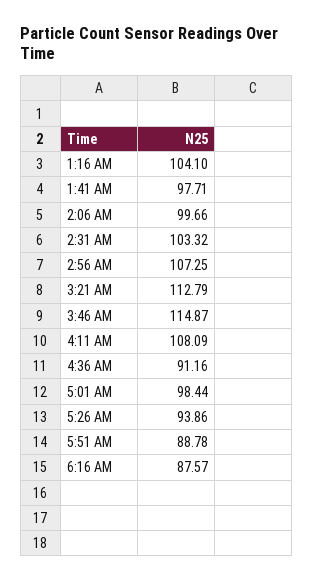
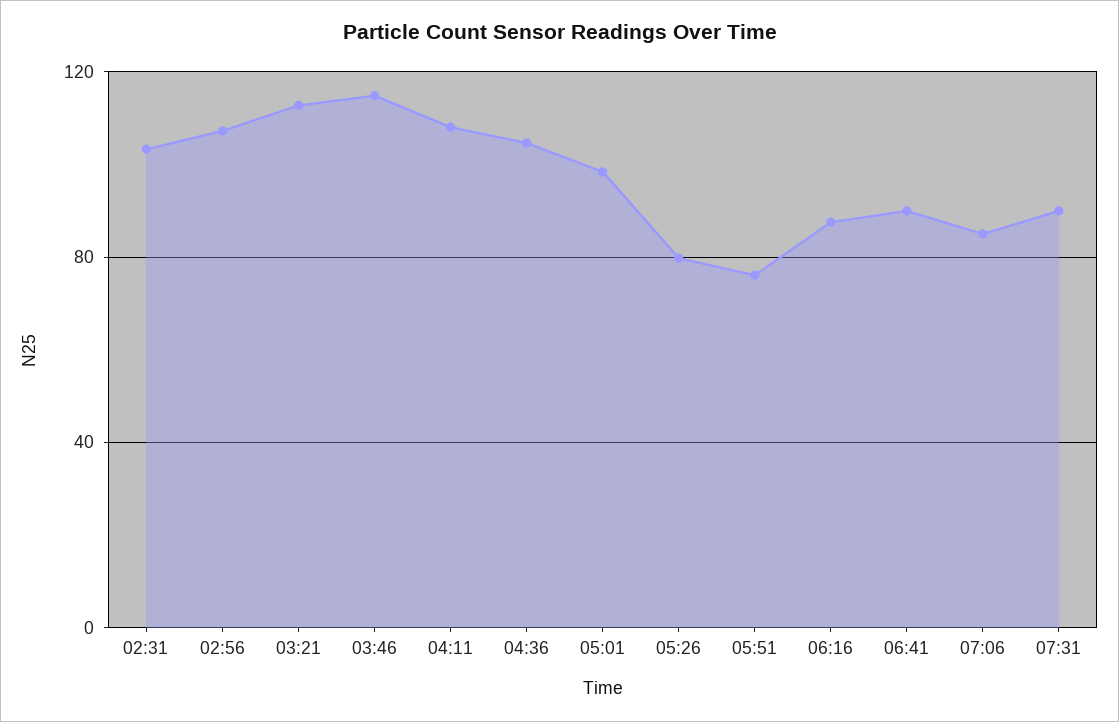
1:16 AM: 104.1 -> none
1:41 AM: 97.71 -> none
2:06 AM: 99.66 -> none
4:36 AM: 91.16 -> 105
5:26 AM: 93.86 -> 80
5:51 AM: 88.78 -> 75
06:41: none -> 90
07:06: none -> 85
07:31: none -> 90

